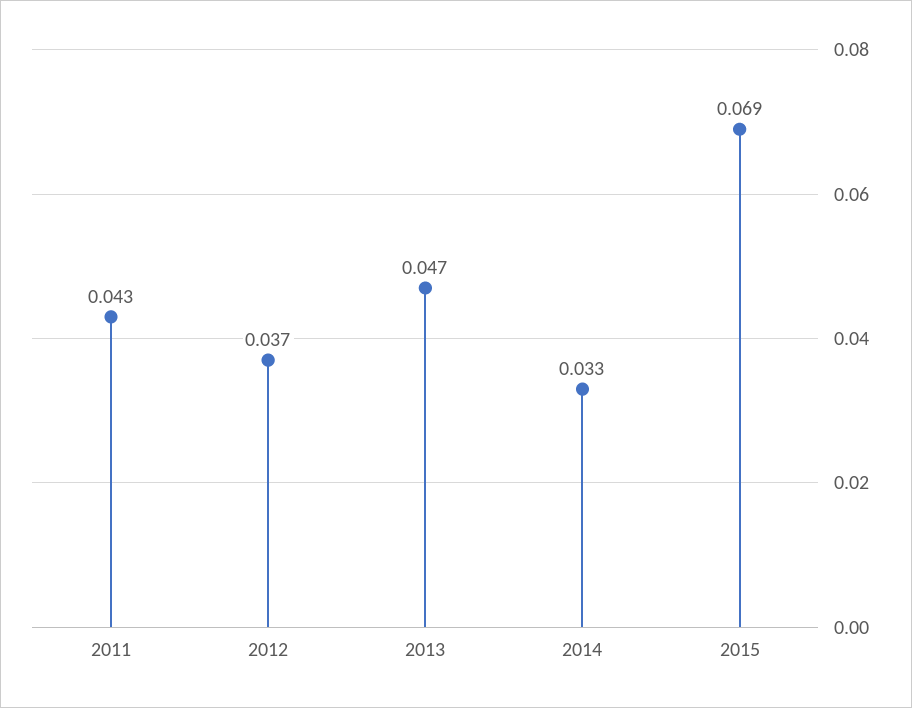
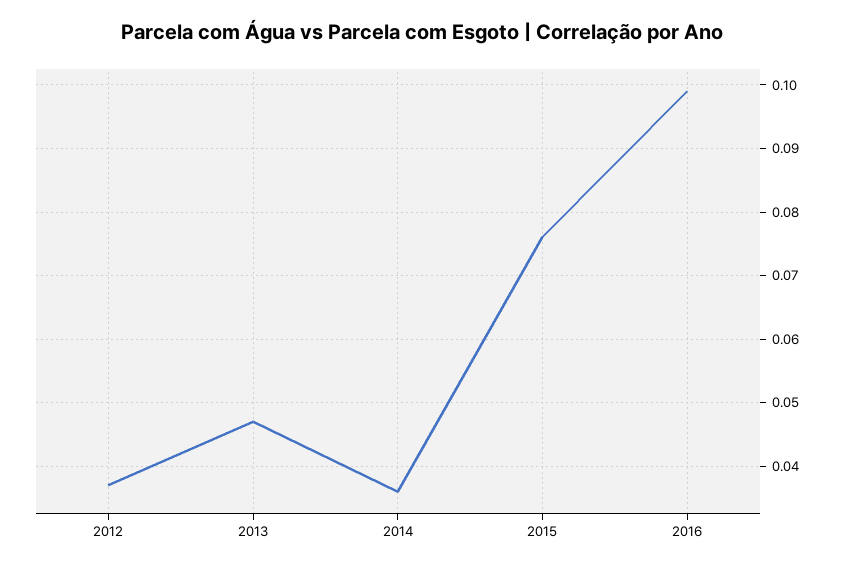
2011: 0.043 -> none
2014: 0.033 -> 0.036
2015: 0.069 -> 0.076
2016: none -> 0.099

